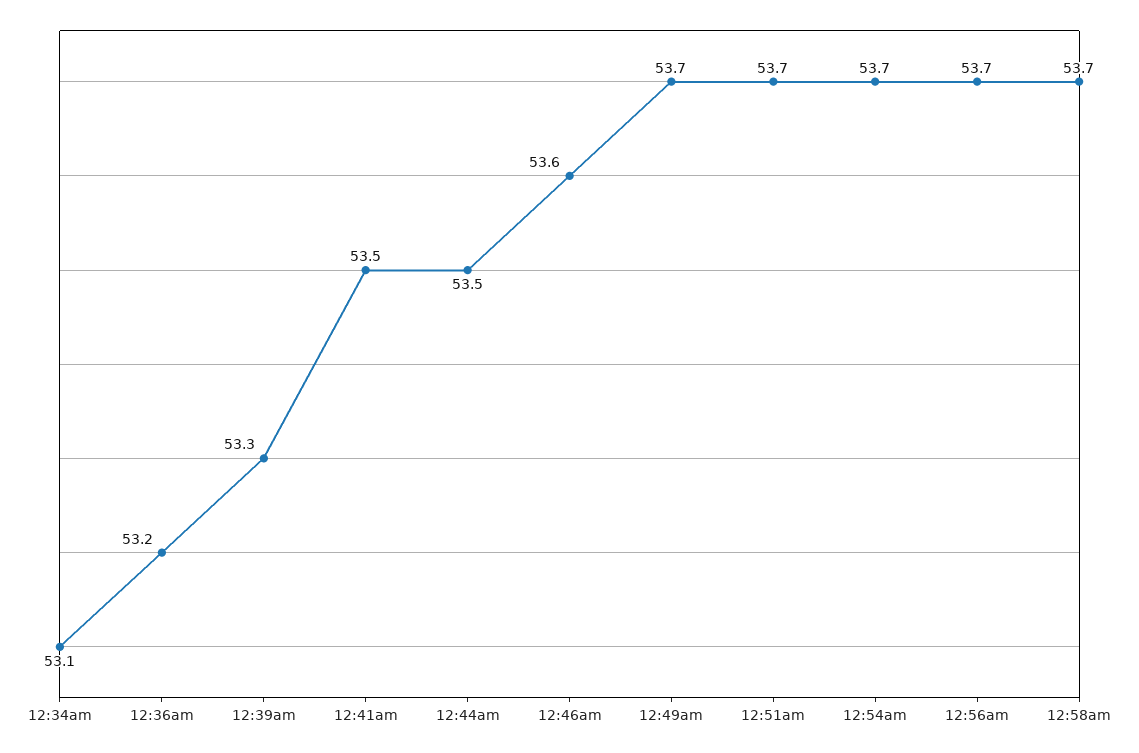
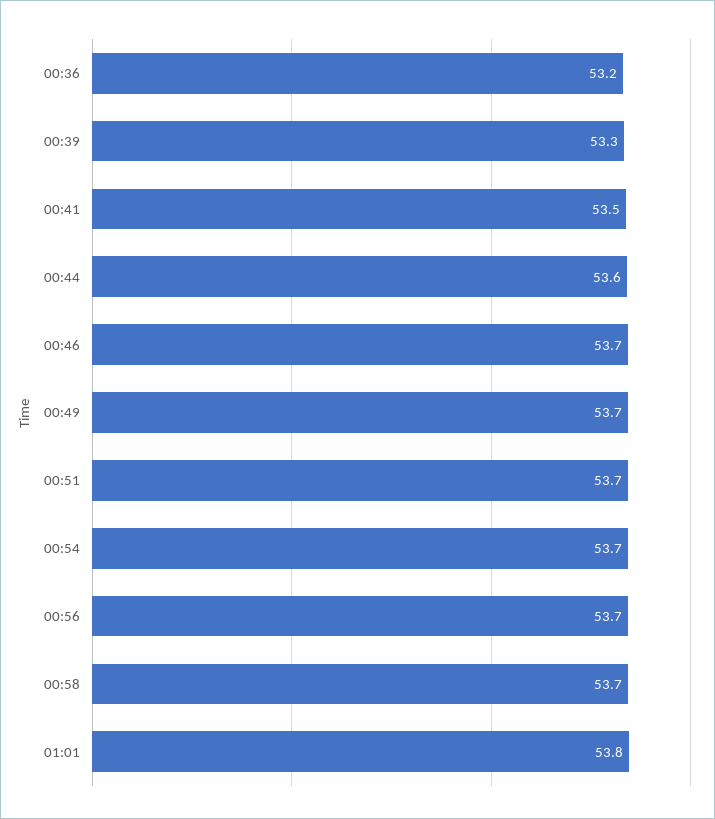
12:34am: 53.1 -> none
12:44am: 53.5 -> 53.6
12:46am: 53.6 -> 53.7
01:01: none -> 53.8

